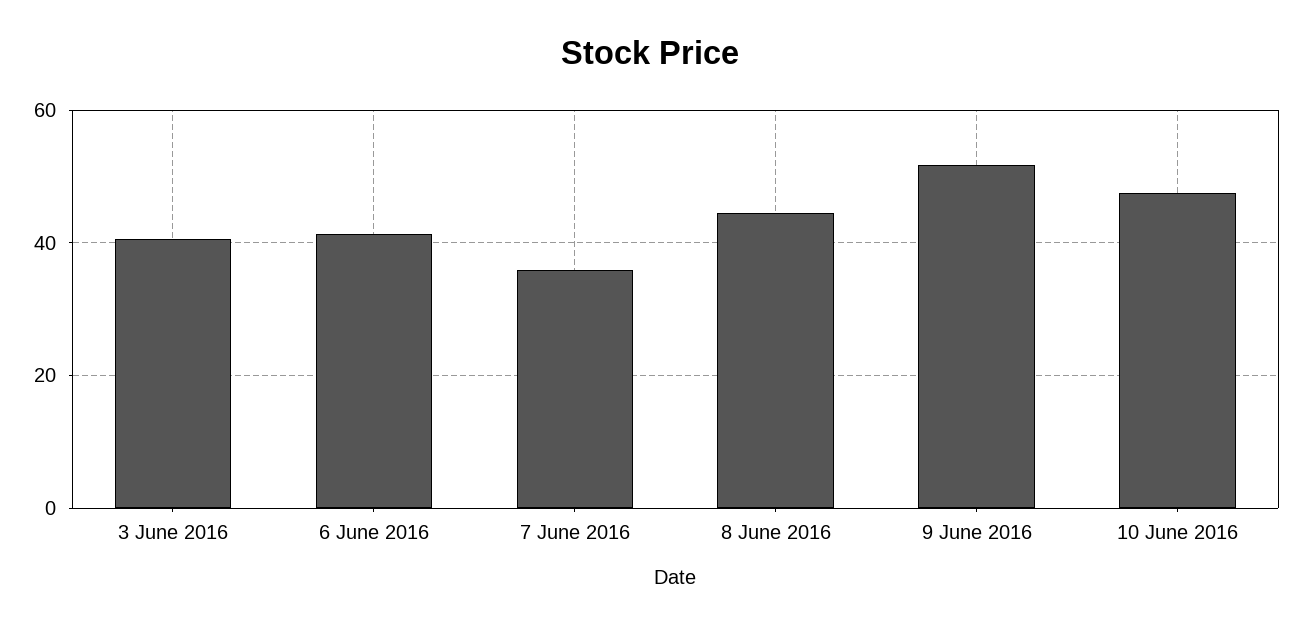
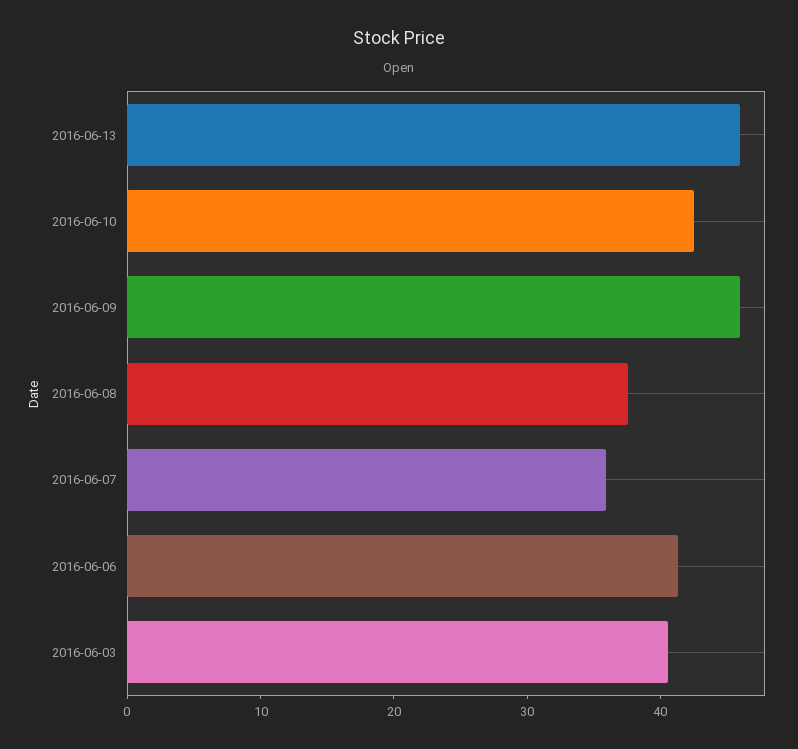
8 June 2016: 44 -> 38
9 June 2016: 52 -> 46
10 June 2016: 48 -> 42
2016-06-13: none -> 46

